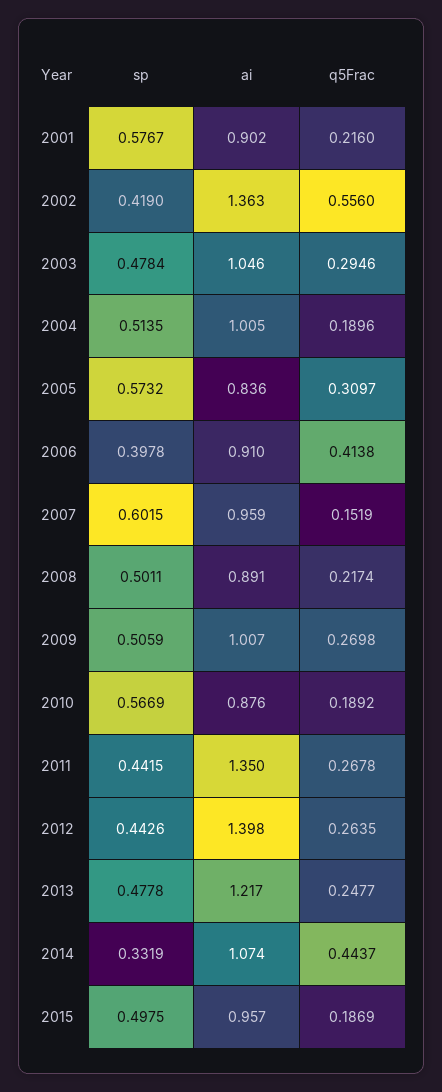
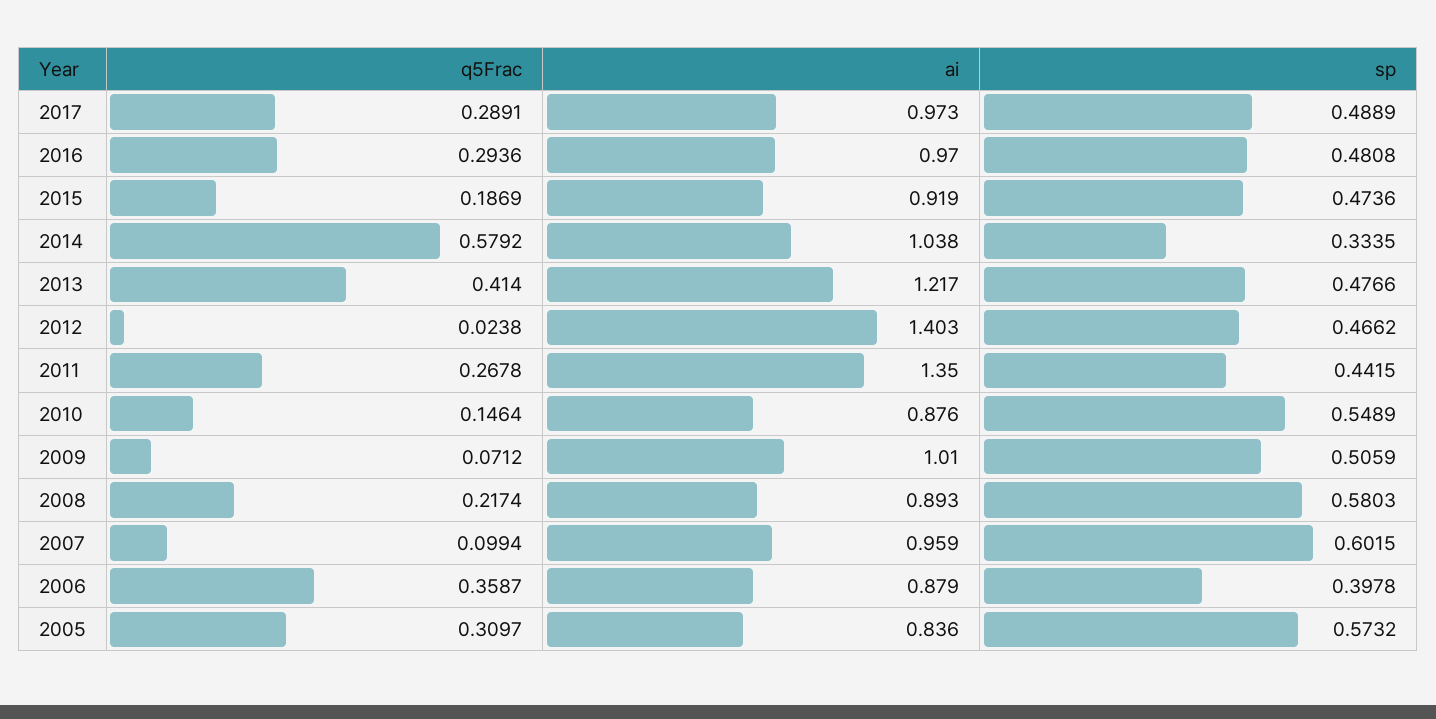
sp, 2001: 0.5767 -> none
ai, 2001: 0.902 -> none
q5Frac, 2001: 0.216 -> none
sp, 2002: 0.419 -> none
ai, 2002: 1.363 -> none
q5Frac, 2002: 0.556 -> none
sp, 2003: 0.4784 -> none
ai, 2003: 1.046 -> none
q5Frac, 2003: 0.2946 -> none
sp, 2004: 0.5135 -> none
ai, 2004: 1.005 -> none
q5Frac, 2004: 0.1896 -> none
ai, 2006: 0.91 -> 0.879
q5Frac, 2006: 0.4138 -> 0.3587
q5Frac, 2007: 0.1519 -> 0.0994
sp, 2008: 0.5011 -> 0.5803
ai, 2008: 0.891 -> 0.893
ai, 2009: 1.007 -> 1.01
q5Frac, 2009: 0.2698 -> 0.0712
sp, 2010: 0.5669 -> 0.5489
q5Frac, 2010: 0.1892 -> 0.1464
sp, 2012: 0.4426 -> 0.4662
ai, 2012: 1.398 -> 1.403
q5Frac, 2012: 0.2635 -> 0.0238
sp, 2013: 0.4778 -> 0.4766
q5Frac, 2013: 0.2477 -> 0.414
sp, 2014: 0.3319 -> 0.3335
ai, 2014: 1.074 -> 1.038
q5Frac, 2014: 0.4437 -> 0.5792
sp, 2015: 0.4975 -> 0.4736
ai, 2015: 0.957 -> 0.919
q5Frac, 2017: none -> 0.2891
ai, 2017: none -> 0.973
sp, 2017: none -> 0.4889
q5Frac, 2016: none -> 0.2936
ai, 2016: none -> 0.97
sp, 2016: none -> 0.4808

